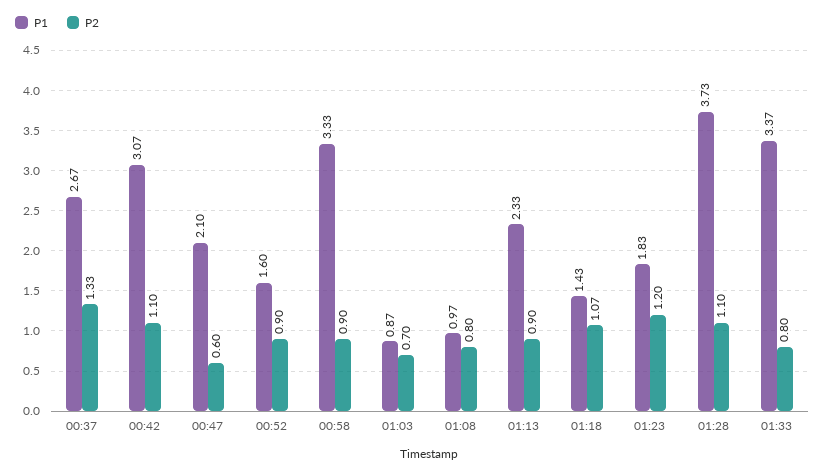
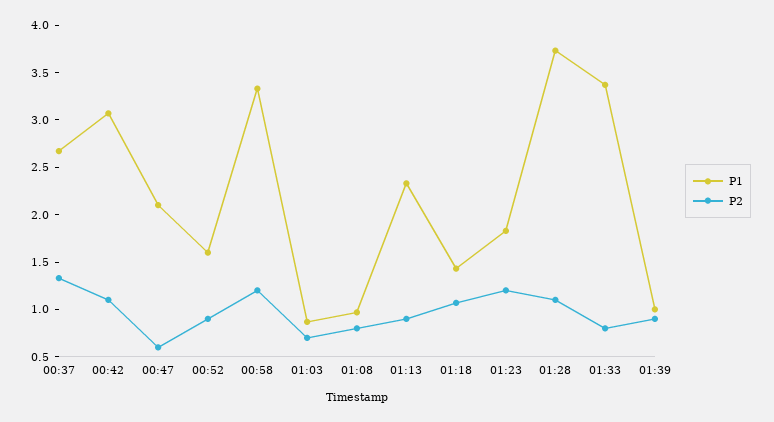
P2, 00:58: 0.9 -> 1.2
P1, 01:39: none -> 1
P2, 01:39: none -> 0.9

